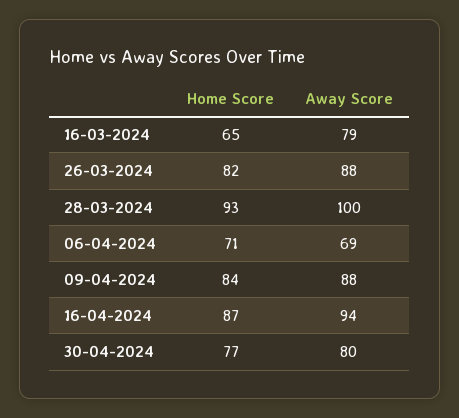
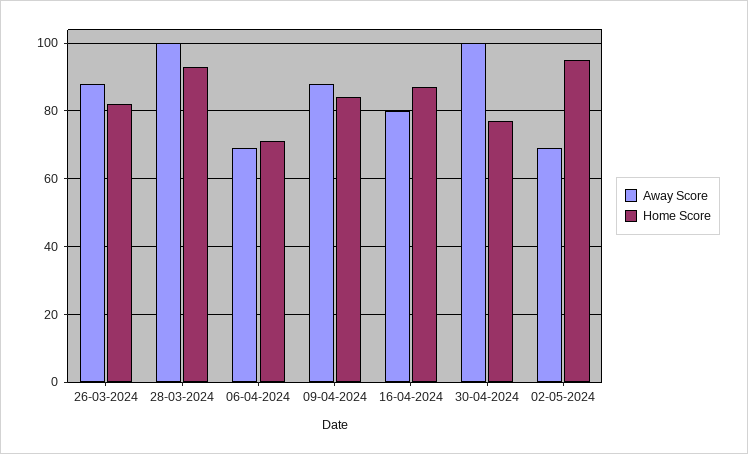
Home Score, 16-03-2024: 65 -> none
Away Score, 16-03-2024: 79 -> none
Away Score, 16-04-2024: 94 -> 80
Away Score, 30-04-2024: 80 -> 100
Away Score, 02-05-2024: none -> 70
Home Score, 02-05-2024: none -> 95

